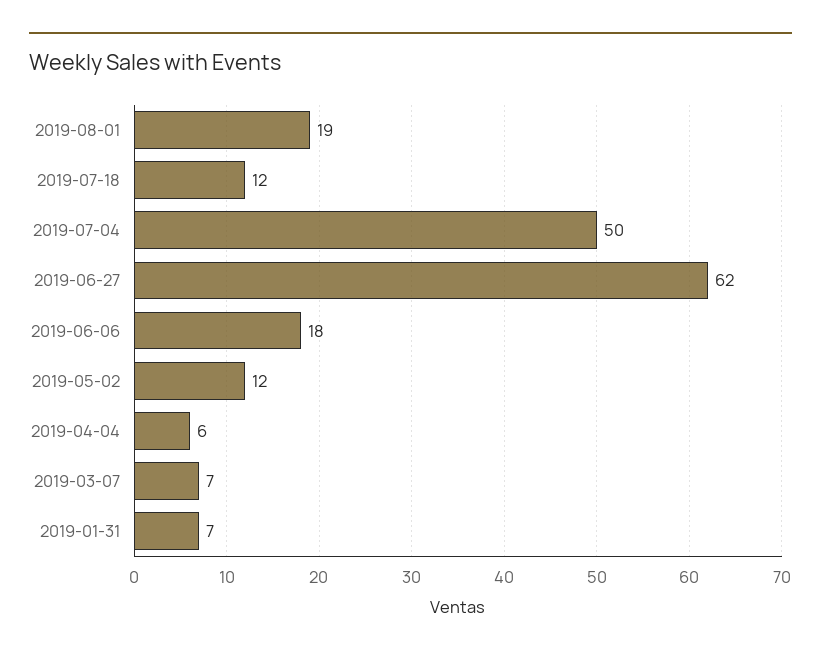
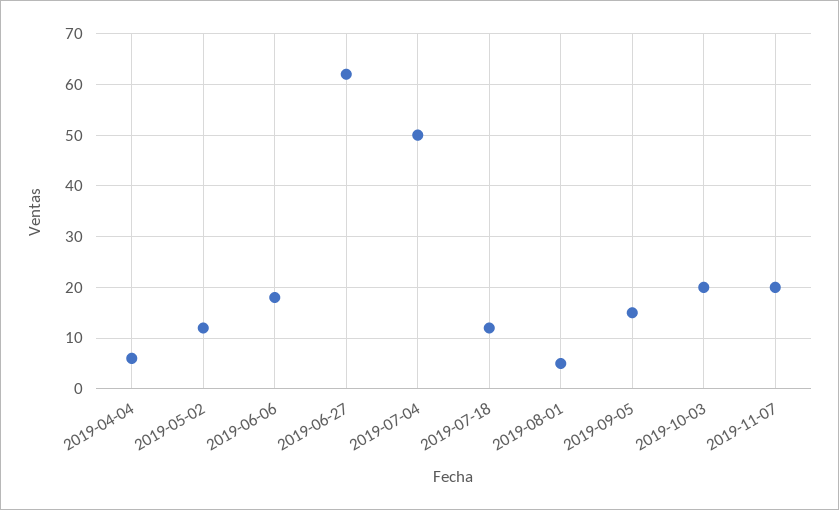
2019-08-01: 19 -> 5
2019-03-07: 7 -> none
2019-01-31: 7 -> none
2019-09-05: none -> 15
2019-10-03: none -> 20
2019-11-07: none -> 20

